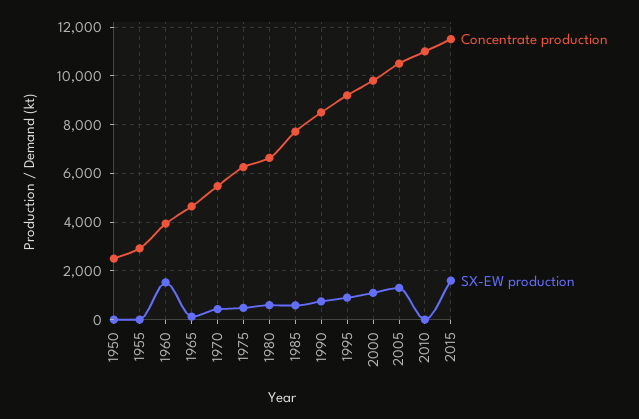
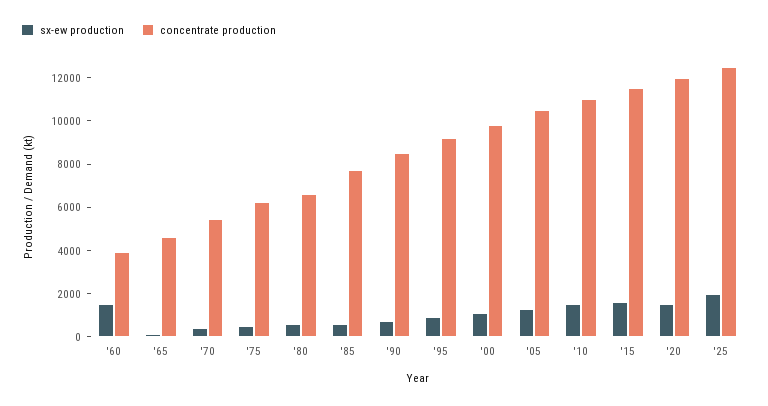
Concentrate production, 1950: 2500 -> none
SX-EW production, 1950: 0 -> none
Concentrate production, 1955: 3000 -> none
SX-EW production, 1955: 0 -> none
SX-EW production, 2010: 0 -> 1500
SX-EW production, '20: none -> 1500
Concentrate production, '20: none -> 12000
SX-EW production, '25: none -> 2000
Concentrate production, '25: none -> 12500

